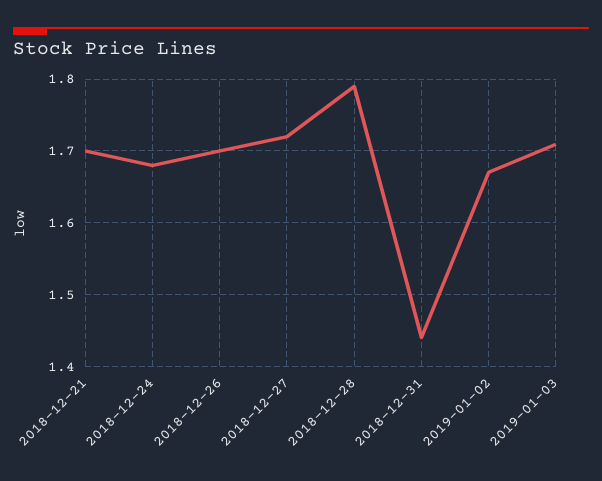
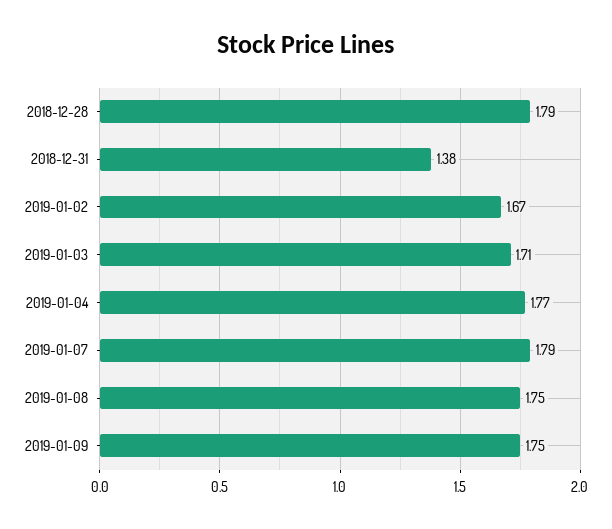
2018-12-21: 1.7 -> none
2018-12-24: 1.68 -> none
2018-12-26: 1.7 -> none
2018-12-27: 1.72 -> none
2018-12-31: 1.44 -> 1.38
2019-01-04: none -> 1.77
2019-01-07: none -> 1.79
2019-01-08: none -> 1.75
2019-01-09: none -> 1.75

